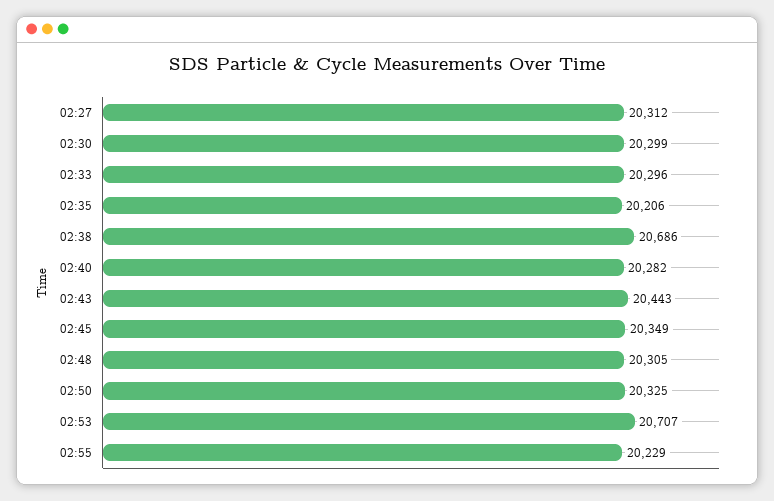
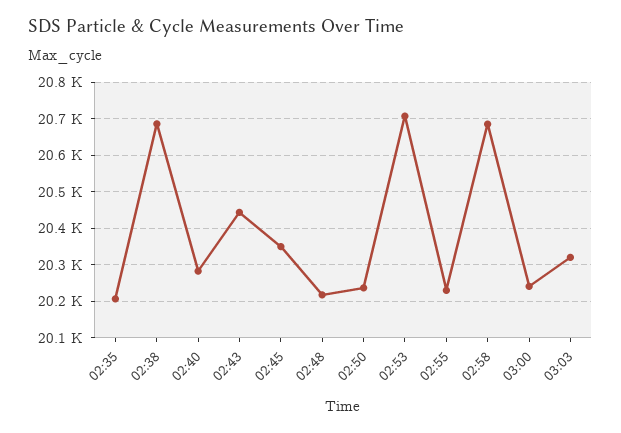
02:27: 20312 -> none
02:30: 20299 -> none
02:33: 20296 -> none
02:48: 20305 -> 20220
02:50: 20325 -> 20240
02:58: none -> 20680
03:00: none -> 20240
03:03: none -> 20320

